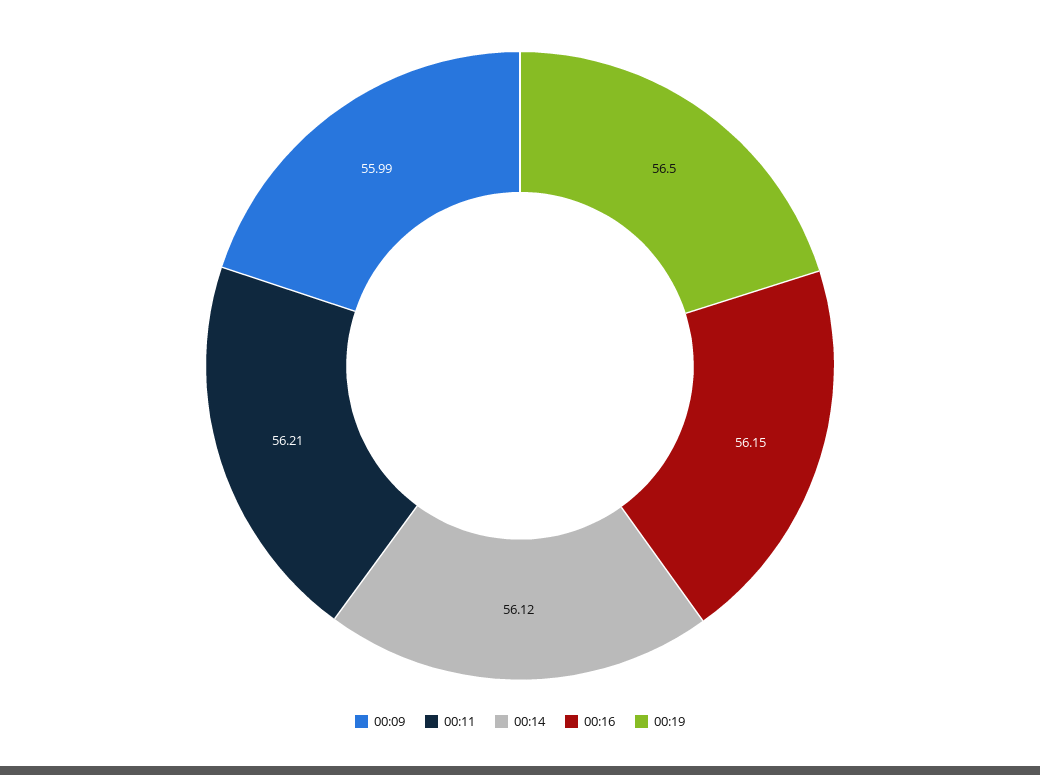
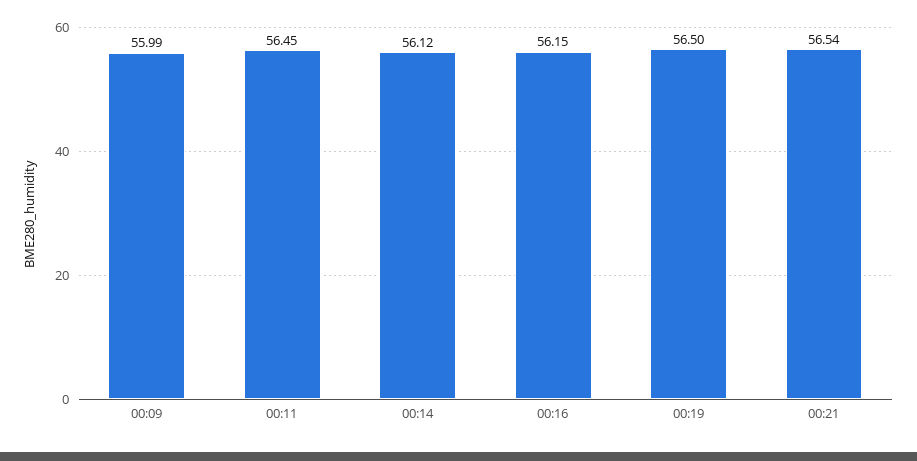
00:11: 56.21 -> 56.45
00:21: none -> 56.54

